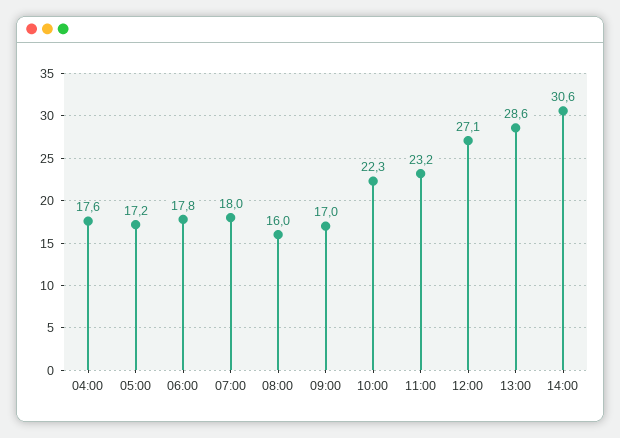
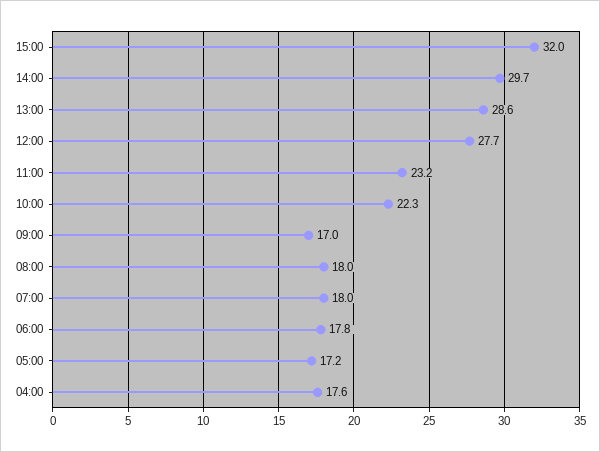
08:00: 16 -> 18
12:00: 27.1 -> 27.7
14:00: 30.6 -> 29.7
15:00: none -> 32

